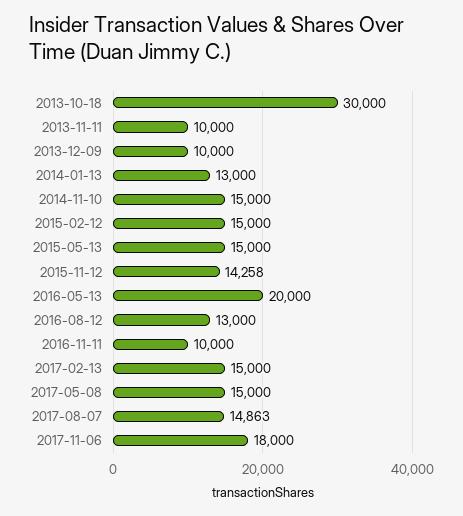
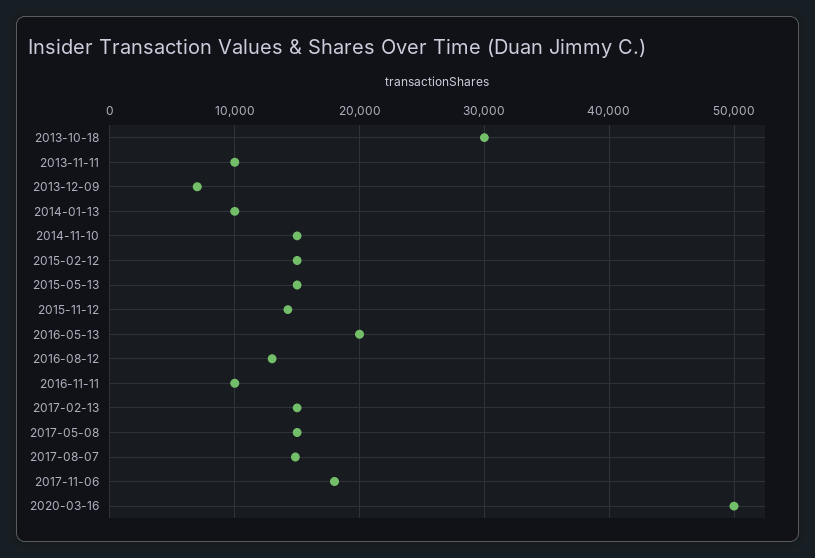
2013-12-09: 10000 -> 7000
2014-01-13: 13000 -> 10000
2020-03-16: none -> 50000

